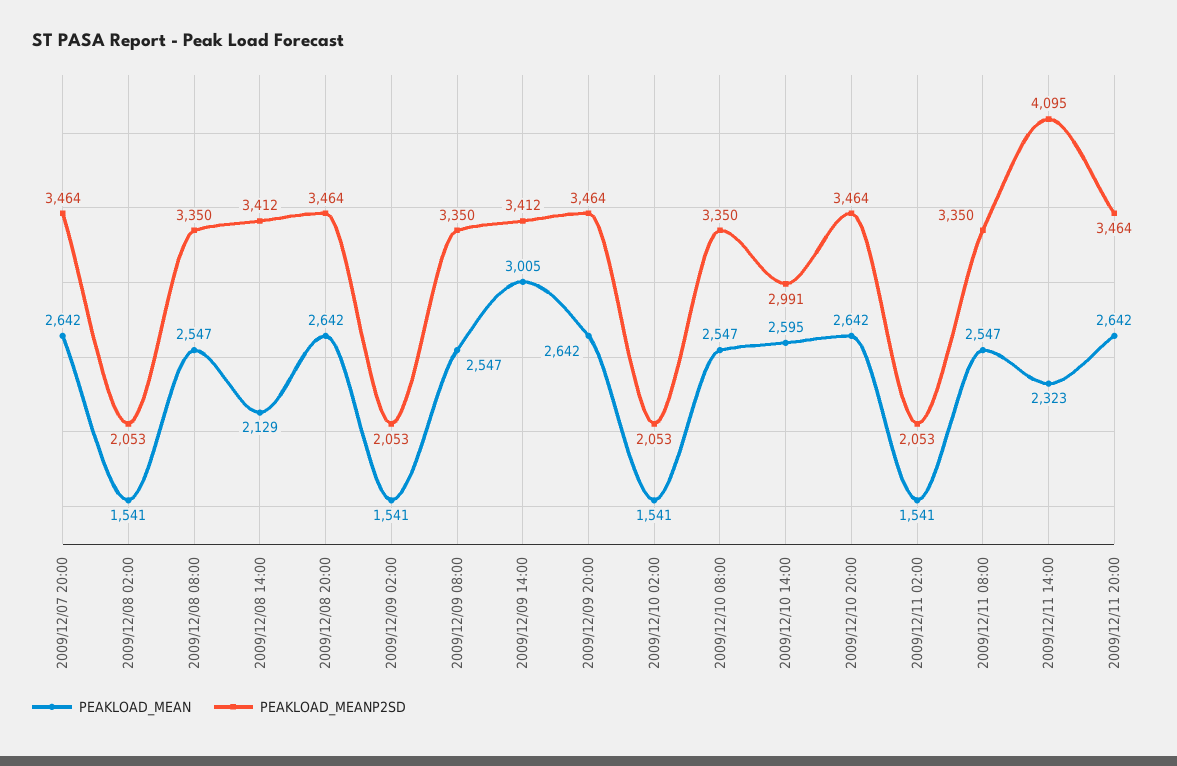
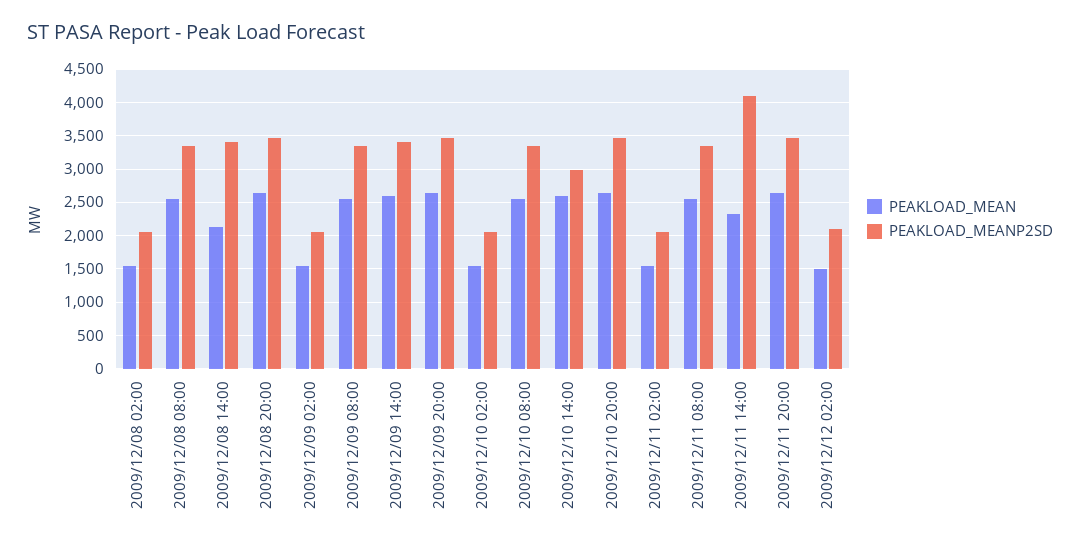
PEAKLOAD_MEAN, 2009/12/07 20:00: 2642 -> none
PEAKLOAD_MEANP2SD, 2009/12/07 20:00: 3464 -> none
PEAKLOAD_MEAN, 2009/12/09 14:00: 3005 -> 2600
PEAKLOAD_MEAN, 2009/12/12 02:00: none -> 1500
PEAKLOAD_MEANP2SD, 2009/12/12 02:00: none -> 2100

